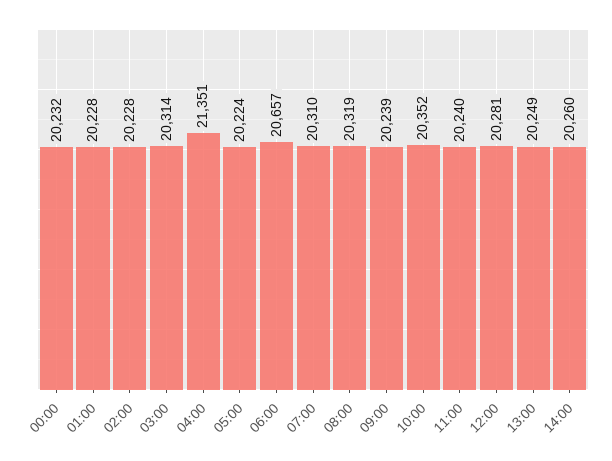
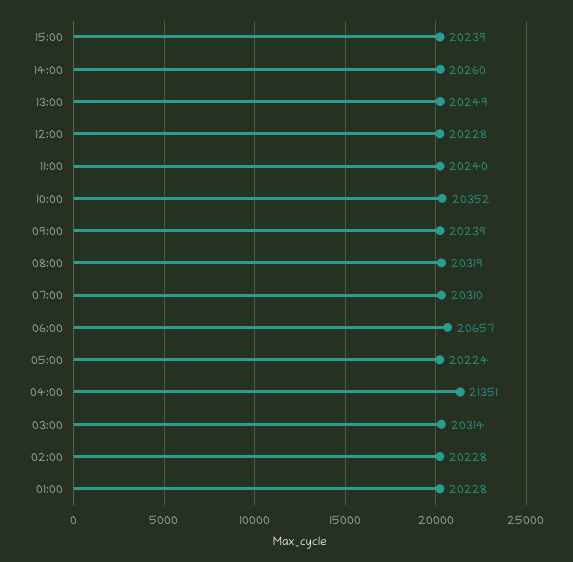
00:00: 20232 -> none
12:00: 20281 -> 20228
15:00: none -> 20239

